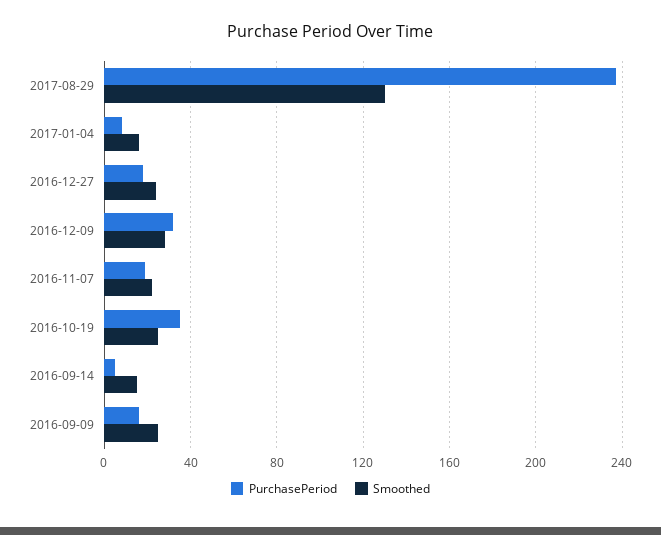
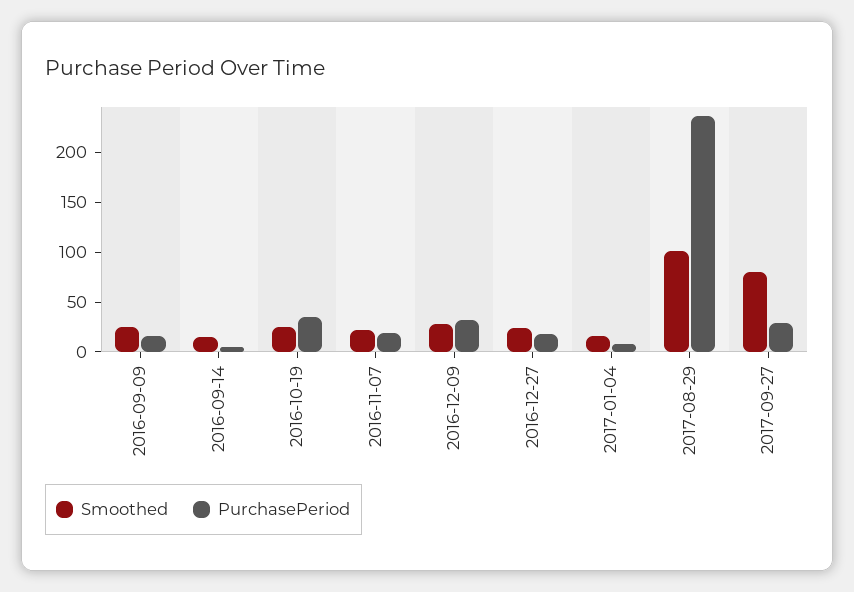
Smoothed, 2017-08-29: 130 -> 100
Smoothed, 2017-09-27: none -> 80
PurchasePeriod, 2017-09-27: none -> 30

